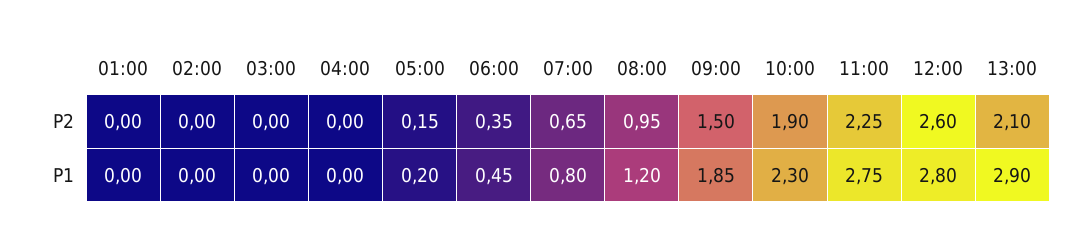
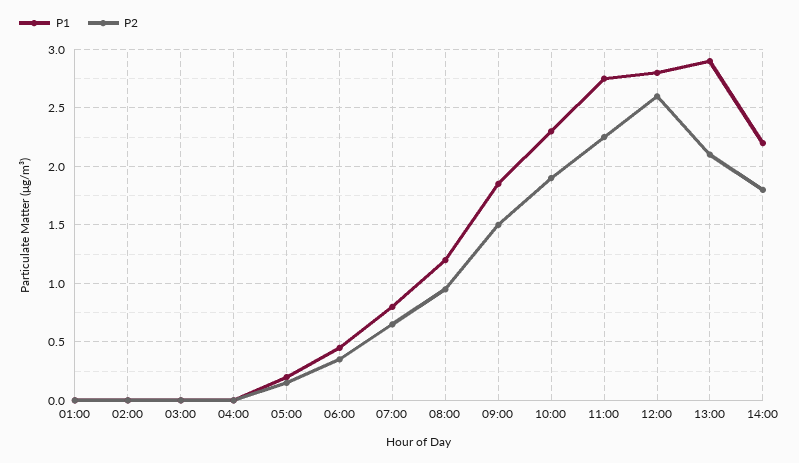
P1, 14:00: none -> 2.2
P2, 14:00: none -> 1.8

